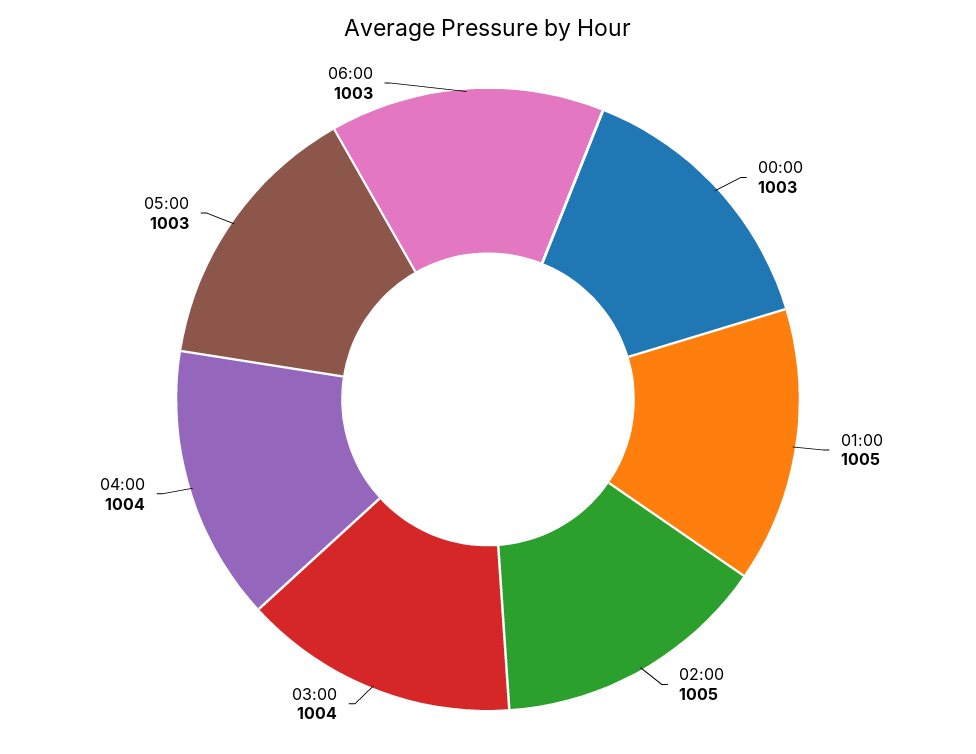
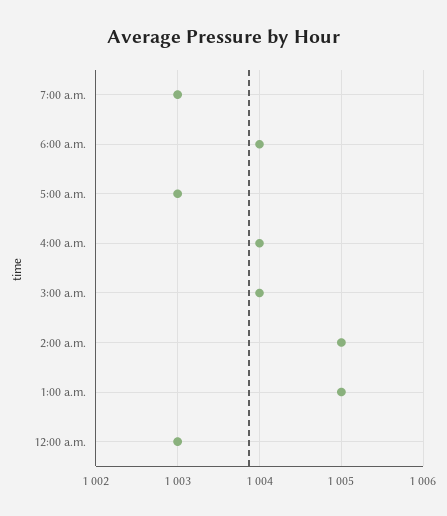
06:00: 1003 -> 1004
7:00 a.m.: none -> 1003

